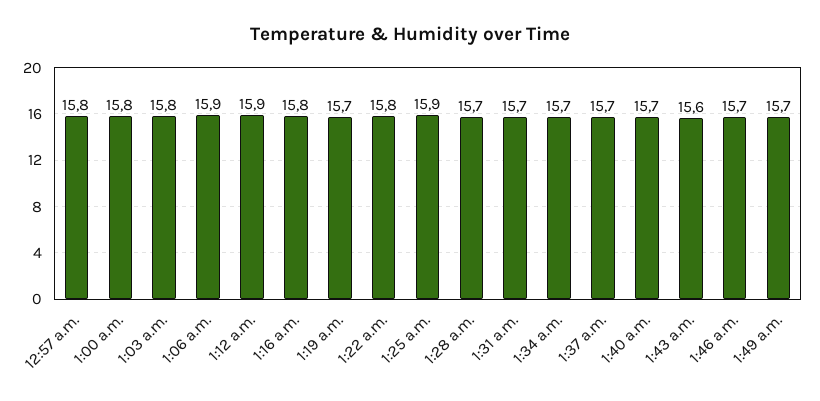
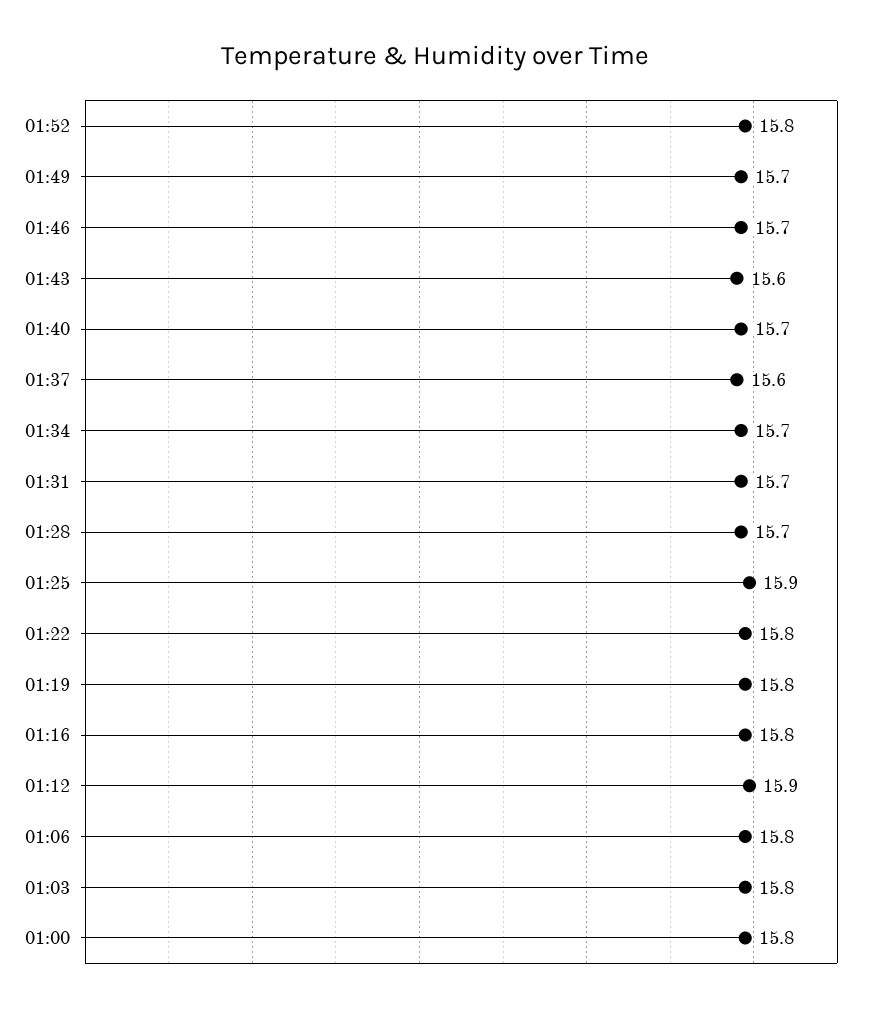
12:57 a.m.: 15.8 -> none
1:06 a.m.: 15.9 -> 15.8
1:19 a.m.: 15.7 -> 15.8
1:37 a.m.: 15.7 -> 15.6
01:52: none -> 15.8

